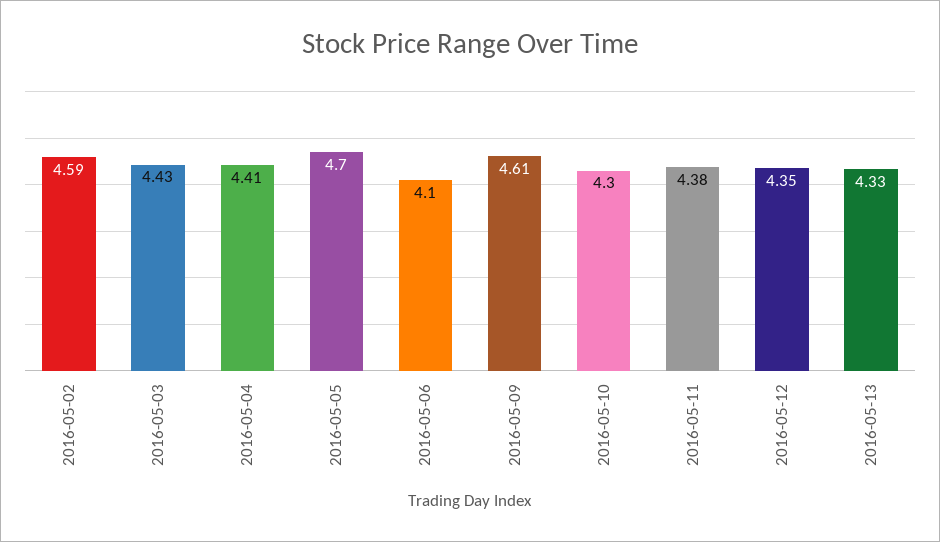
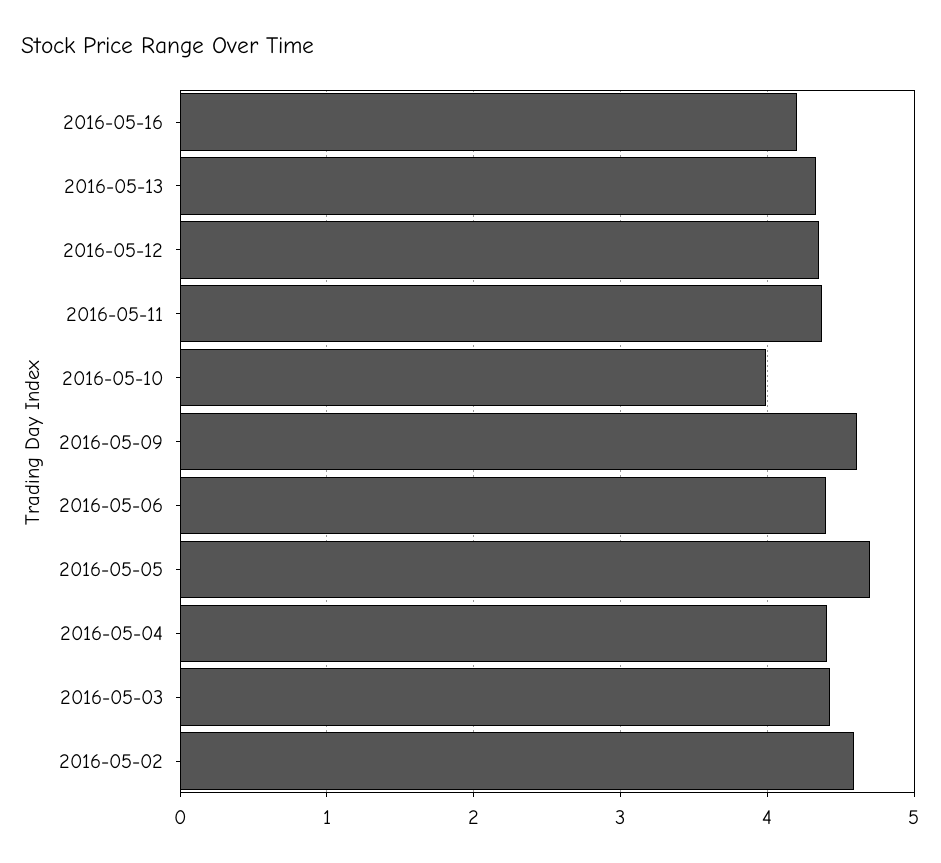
2016-05-06: 4.1 -> 4.4
2016-05-10: 4.3 -> 4
2016-05-16: none -> 4.2

